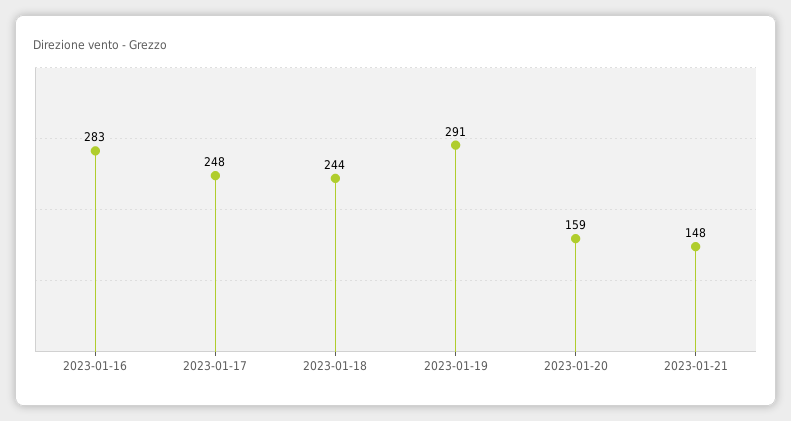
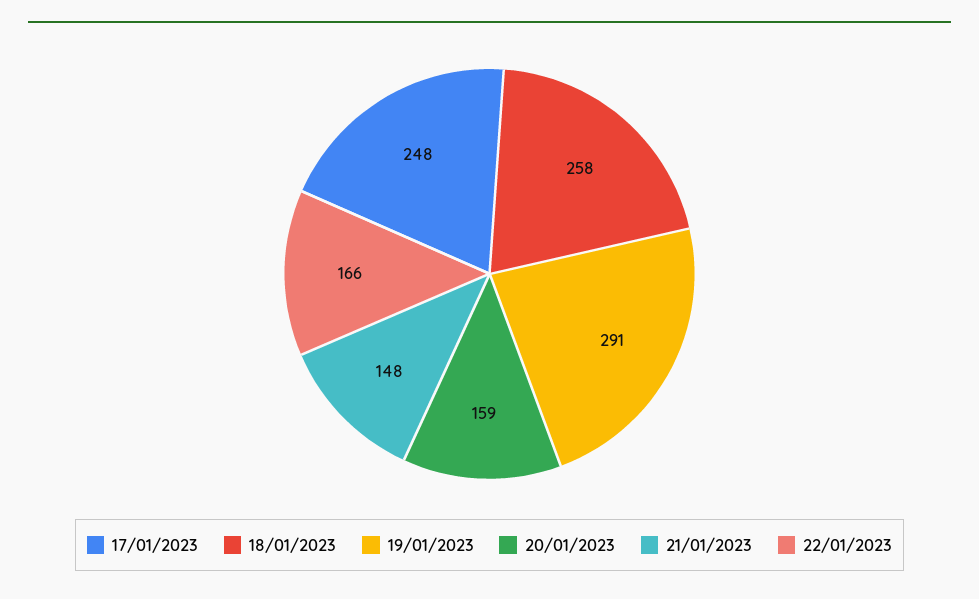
2023-01-16: 283 -> none
2023-01-18: 244 -> 258
22/01/2023: none -> 166

